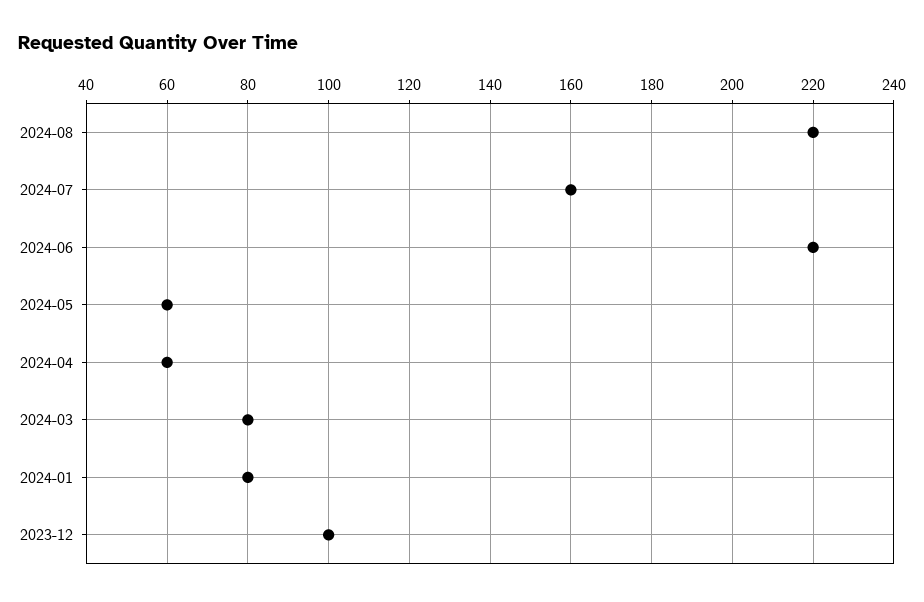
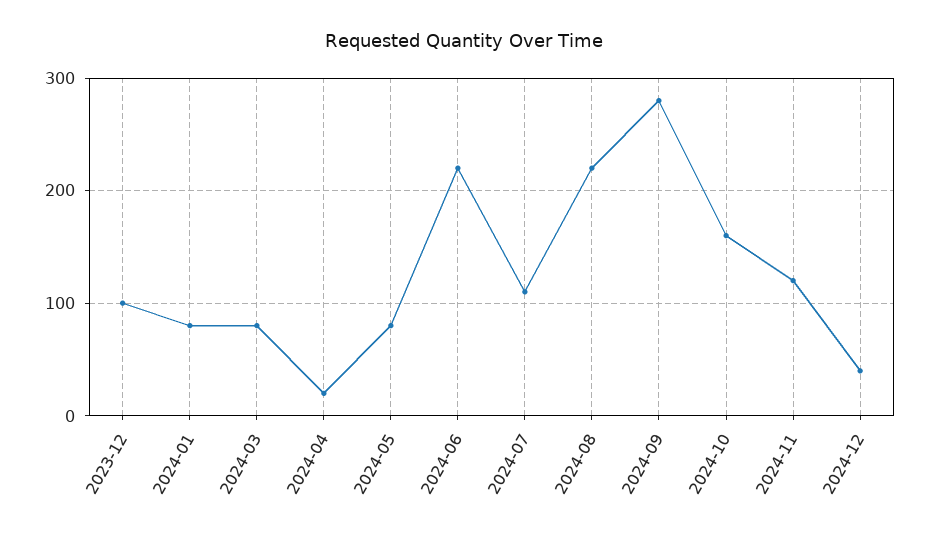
2024-07: 160 -> 110
2024-05: 60 -> 80
2024-04: 60 -> 20
2024-09: none -> 280
2024-10: none -> 160
2024-11: none -> 120
2024-12: none -> 40

